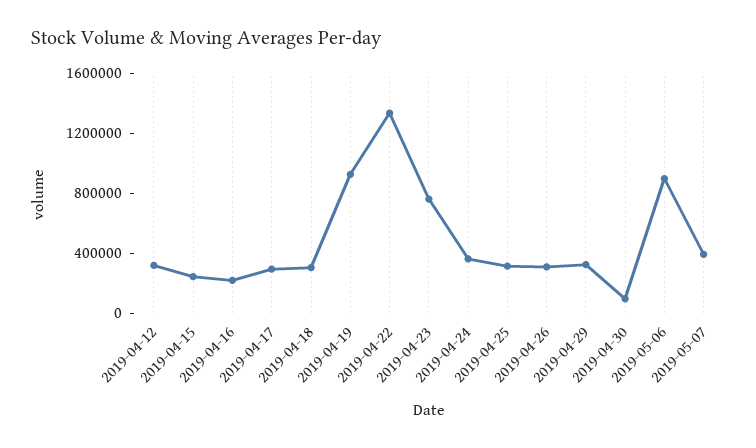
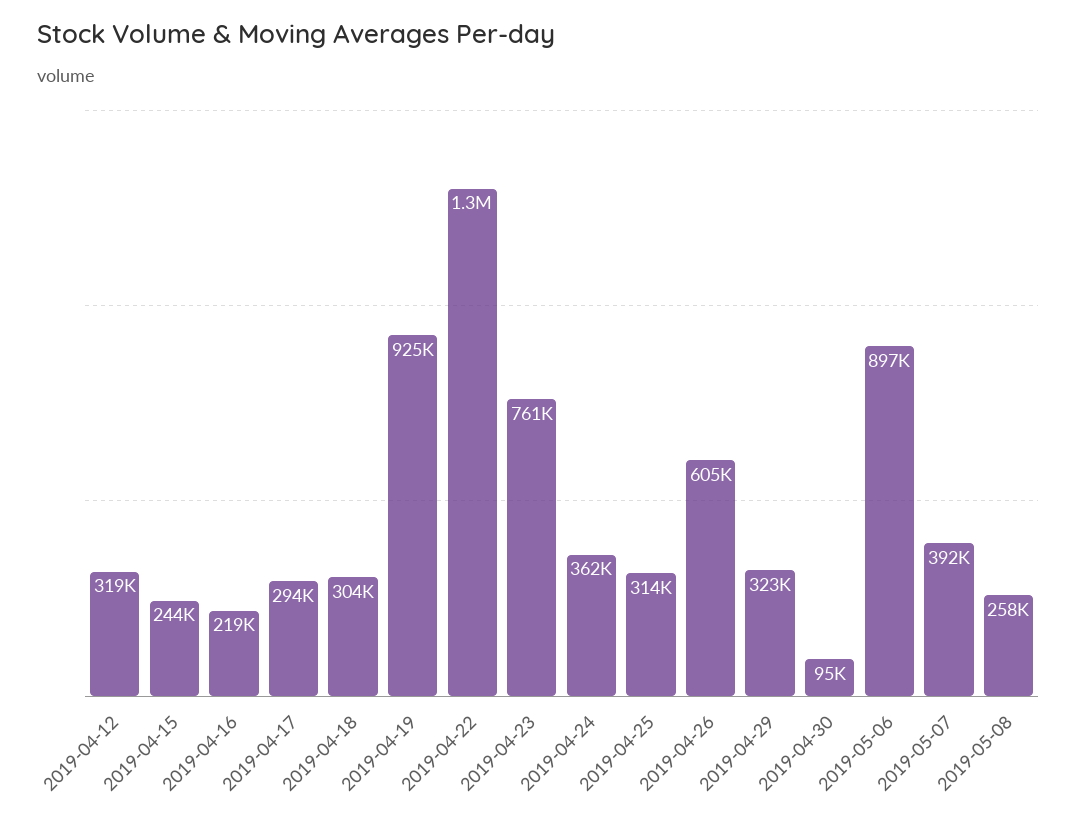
2019-04-26: 300000 -> 605000
2019-05-08: none -> 258000

